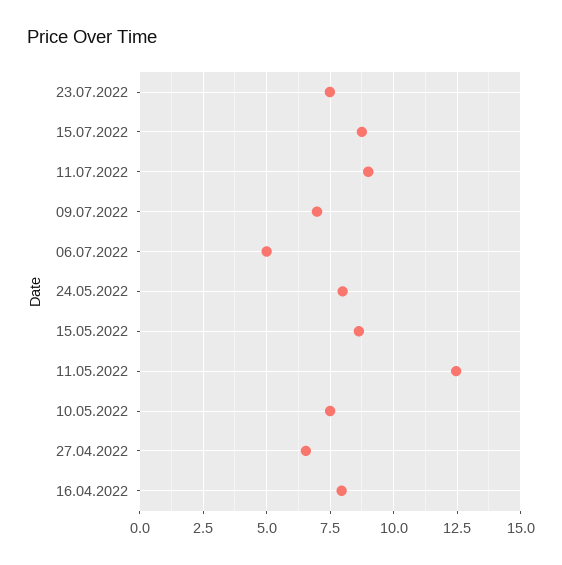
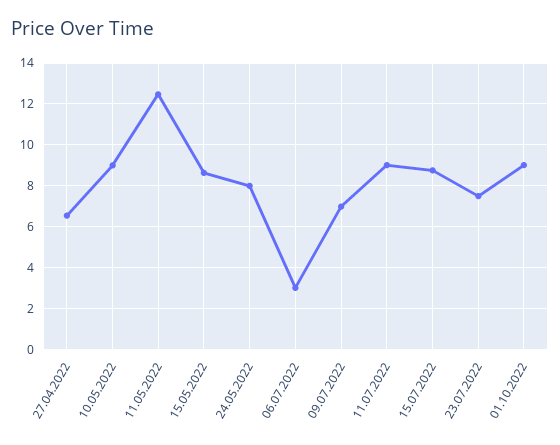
06.07.2022: 5 -> 3
10.05.2022: 7.5 -> 9
16.04.2022: 8 -> none
01.10.2022: none -> 9

